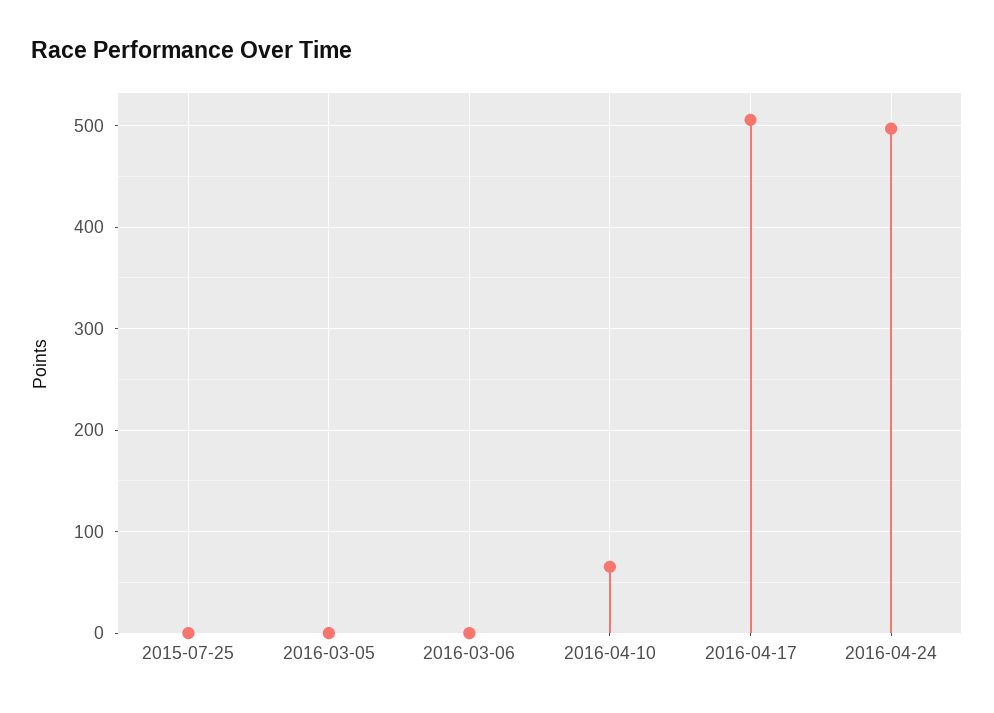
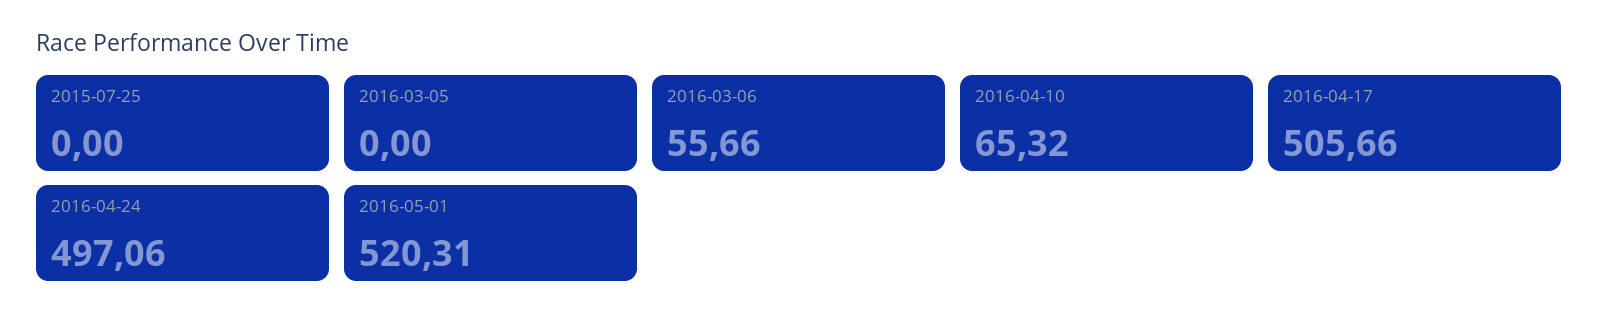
2016-03-06: 0 -> 55.66
2016-05-01: none -> 520.31

